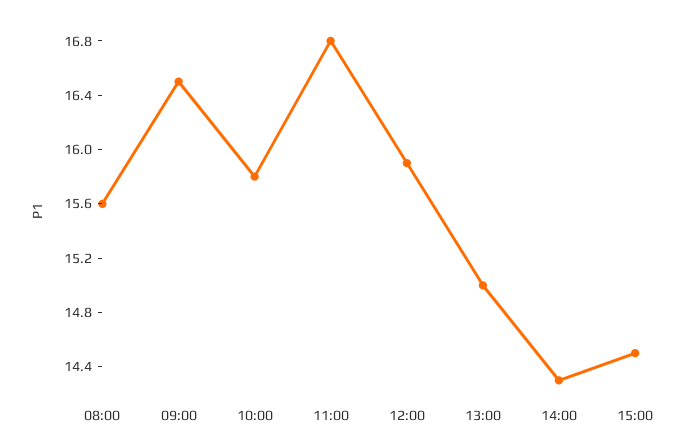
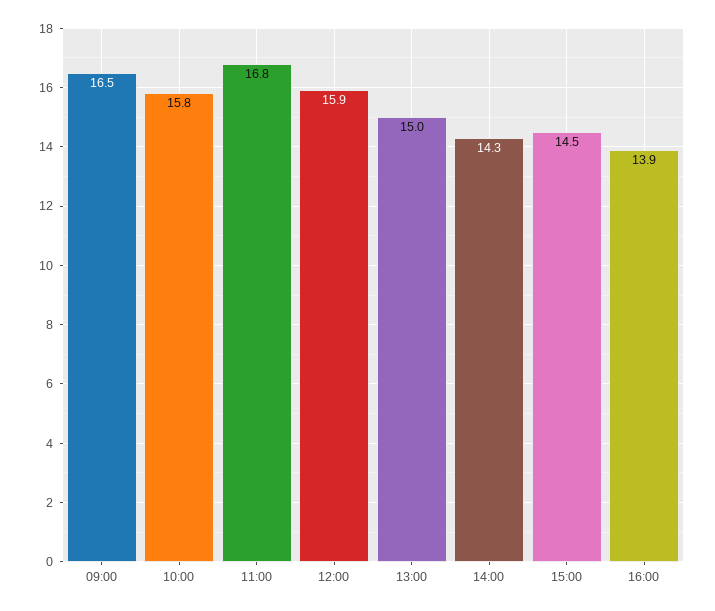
08:00: 15.6 -> none
16:00: none -> 13.9

